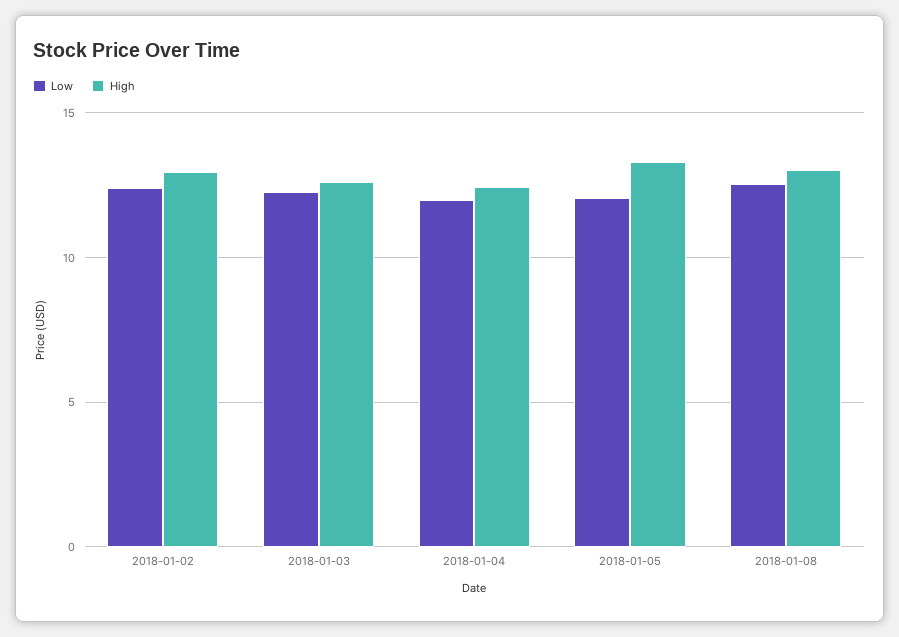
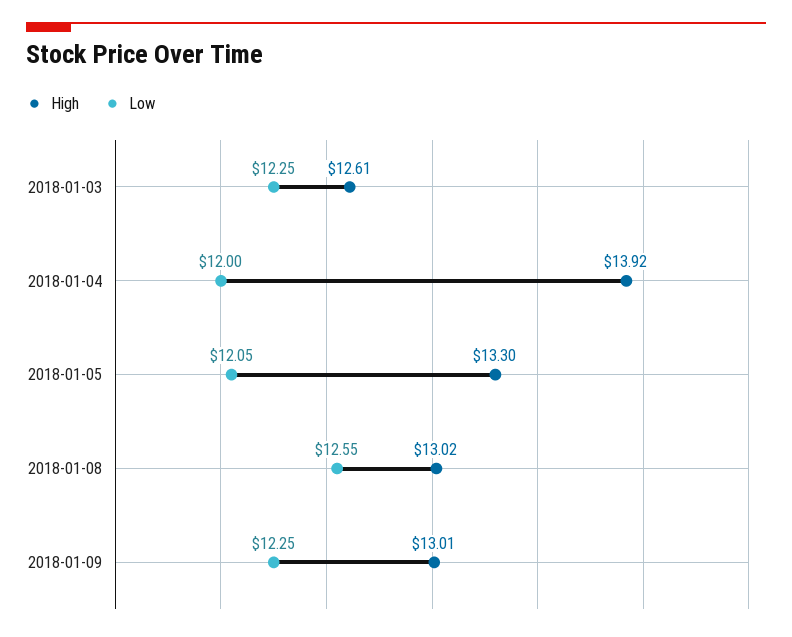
Low, 2018-01-02: 12.5 -> none
High, 2018-01-02: 13 -> none
High, 2018-01-04: 12.5 -> 13.92
High, 2018-01-09: none -> 13.01
Low, 2018-01-09: none -> 12.25

